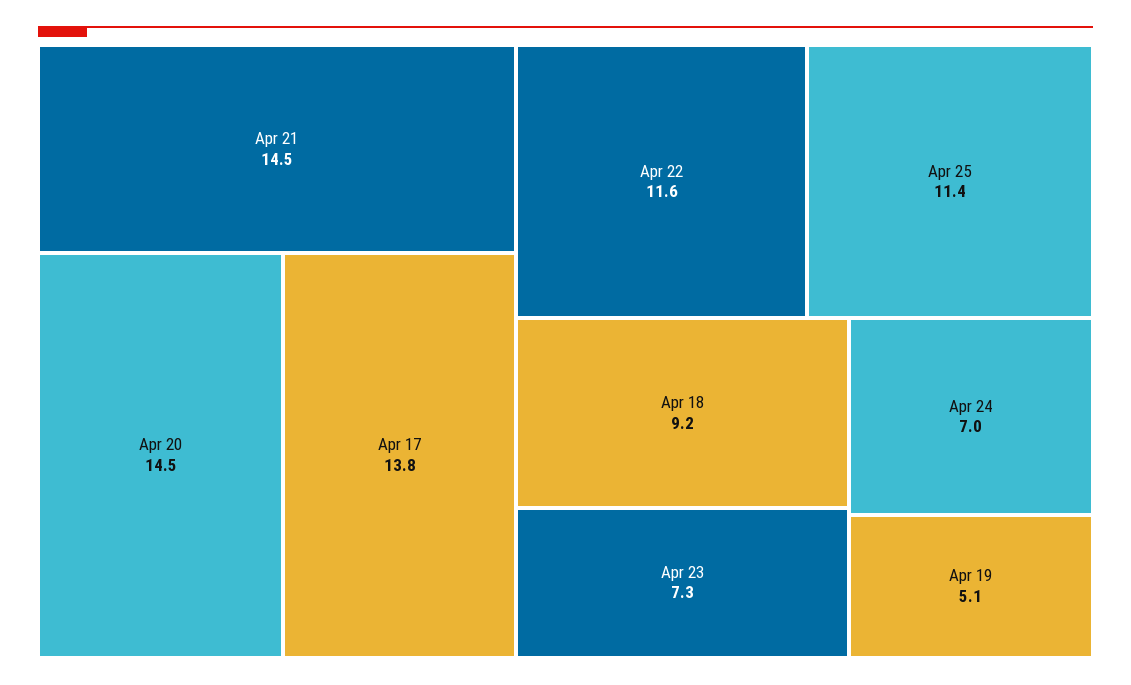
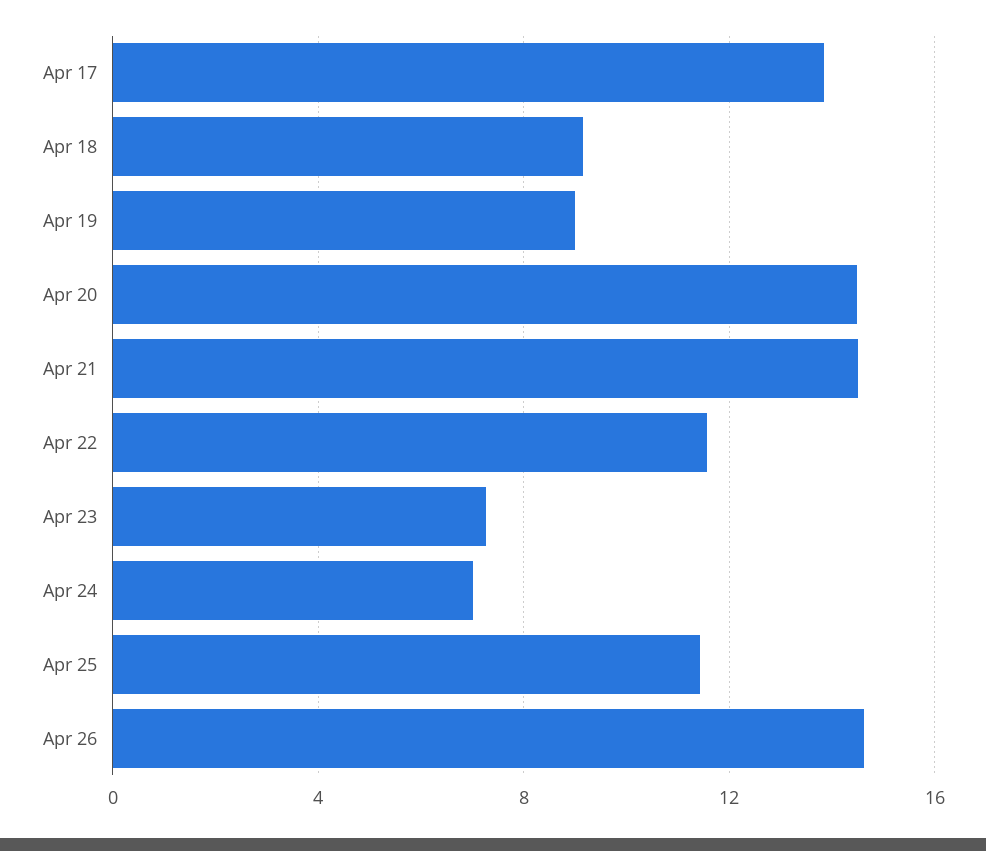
Apr 19: 5.1 -> 9
Apr 26: none -> 14.5

